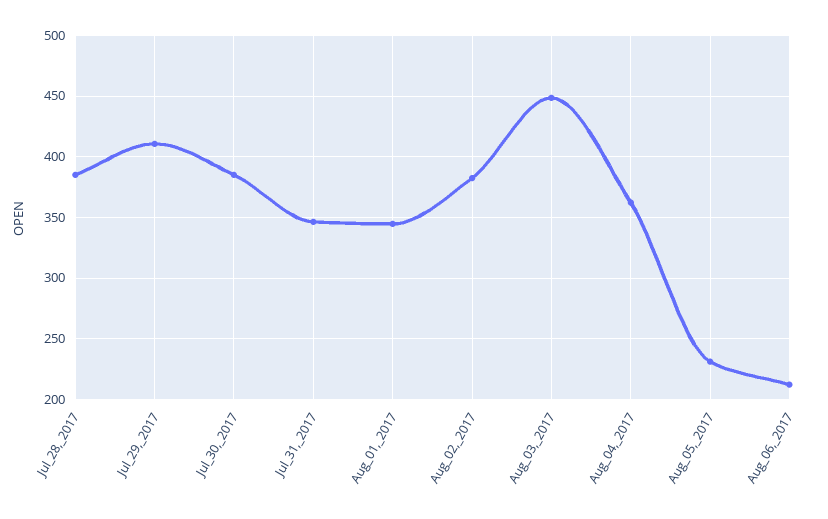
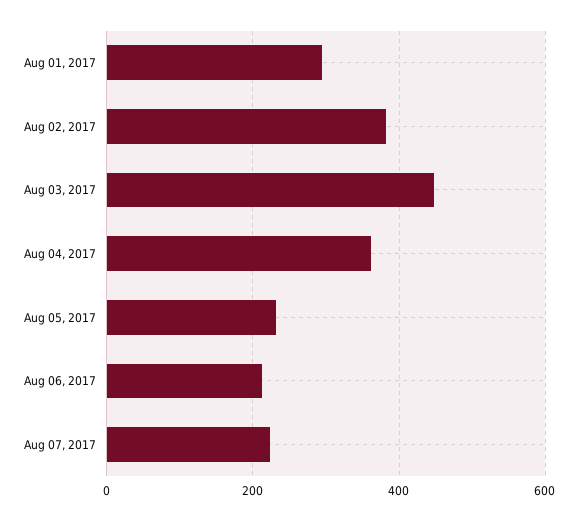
Jul_28,_2017: 385 -> none
Jul_29,_2017: 410 -> none
Jul_30,_2017: 385 -> none
Jul_31,_2017: 345 -> none
Aug_01,_2017: 345 -> 300
Aug 07, 2017: none -> 220

